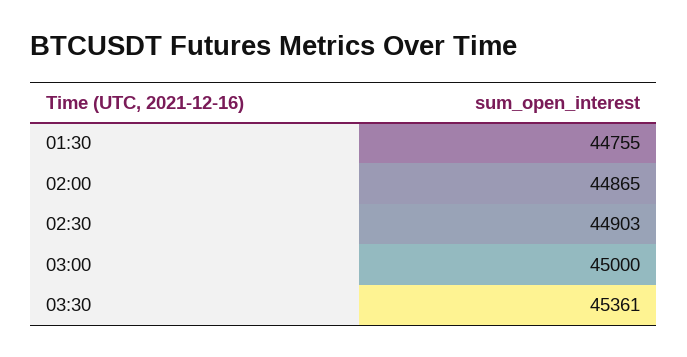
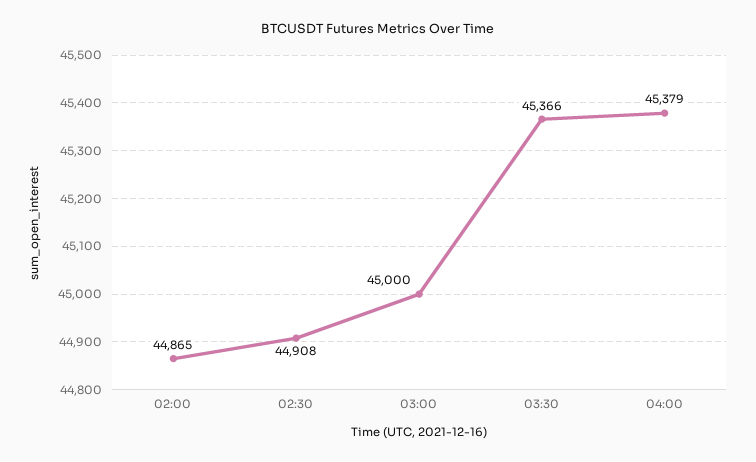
01:30: 44755 -> none
02:30: 44903 -> 44908
03:30: 45361 -> 45366
04:00: none -> 45379

